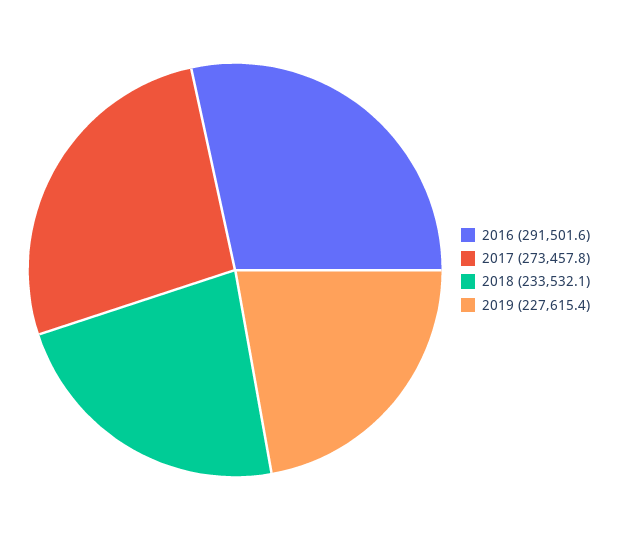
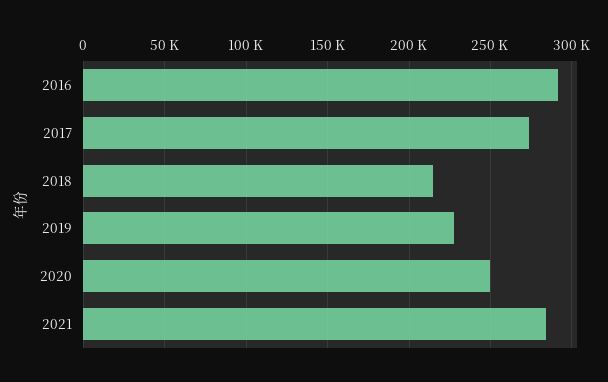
2018: 233532.1 -> 215000
2020: none -> 250000
2021: none -> 285000

